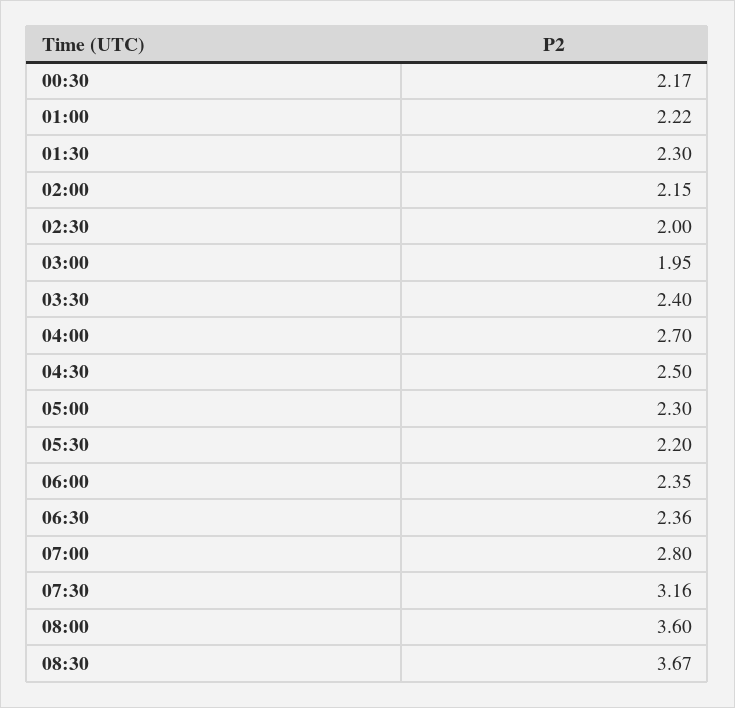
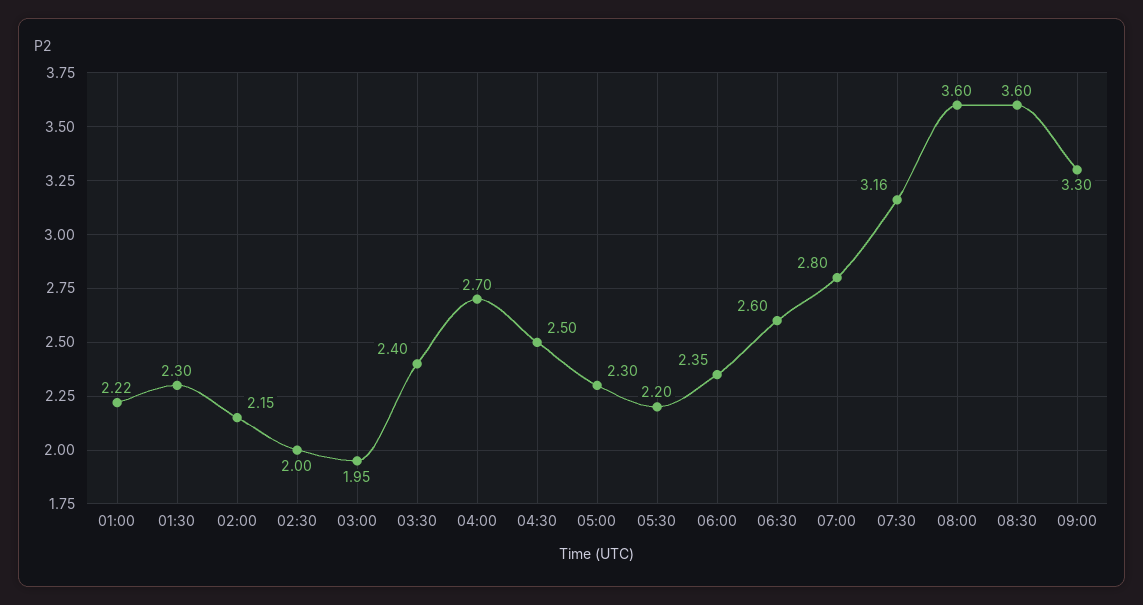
00:30: 2.17 -> none
06:30: 2.36 -> 2.6
08:30: 3.67 -> 3.6
09:00: none -> 3.3

